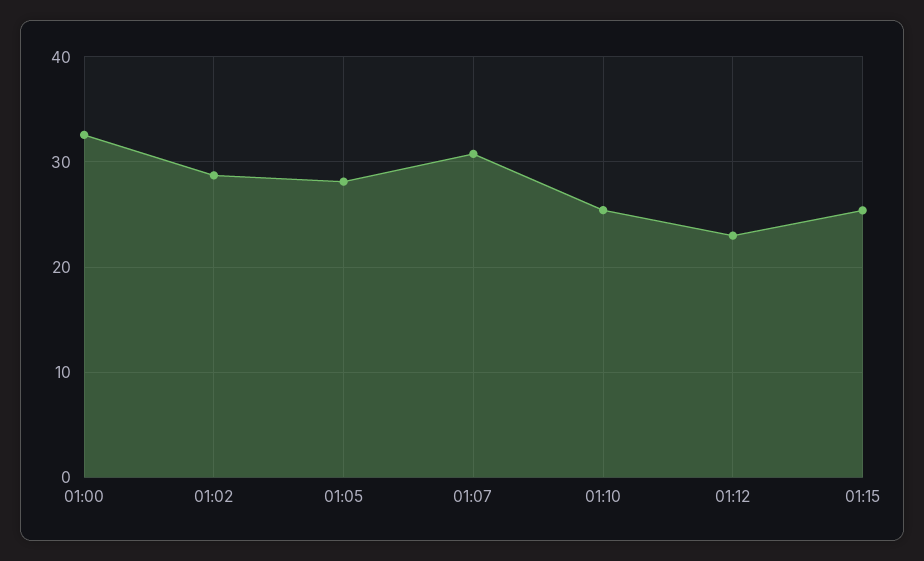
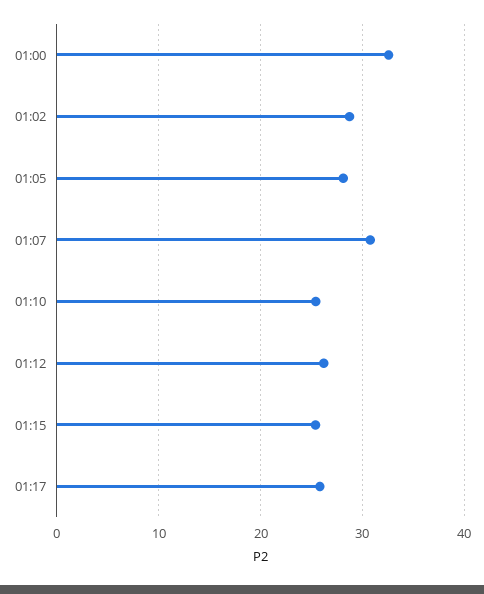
01:12: 23 -> 26
01:17: none -> 26

